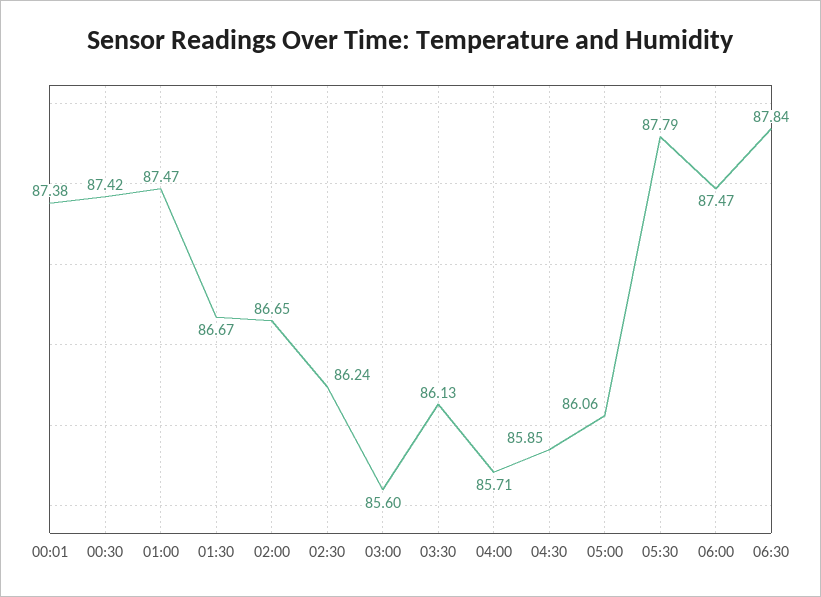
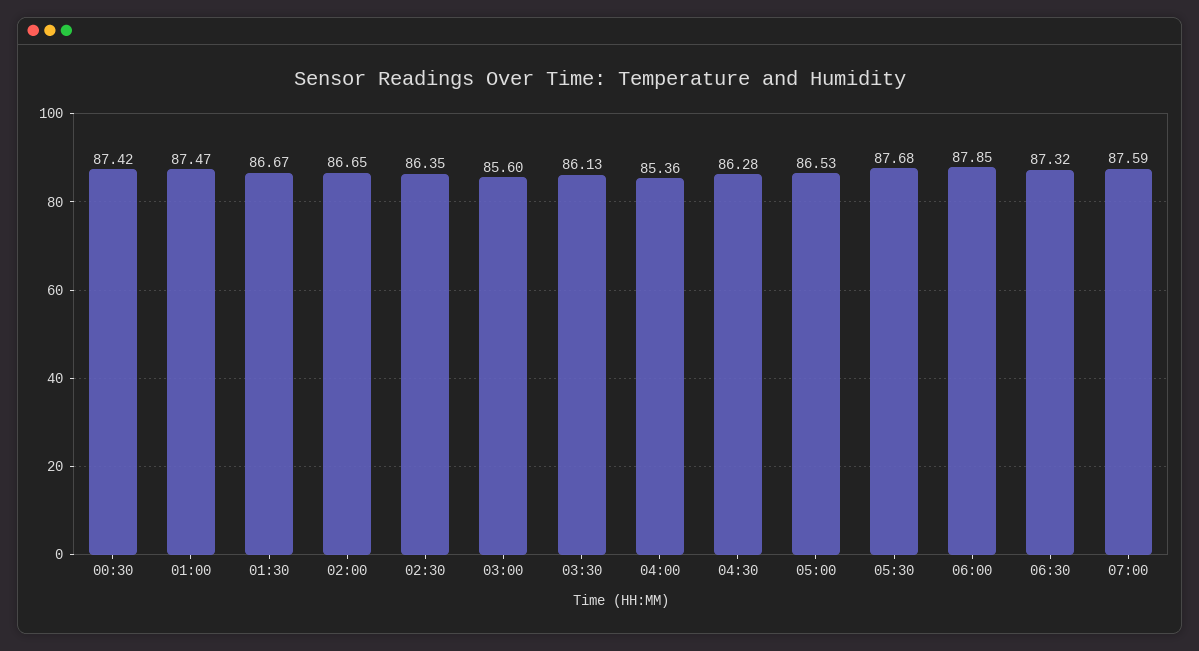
00:01: 87.38 -> none
02:30: 86.24 -> 86.35
04:00: 85.71 -> 85.36
04:30: 85.85 -> 86.28
05:00: 86.06 -> 86.53
05:30: 87.79 -> 87.68
06:00: 87.47 -> 87.85
06:30: 87.84 -> 87.32
07:00: none -> 87.59

